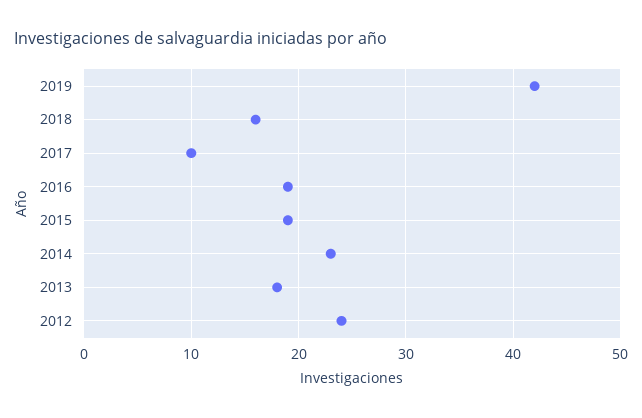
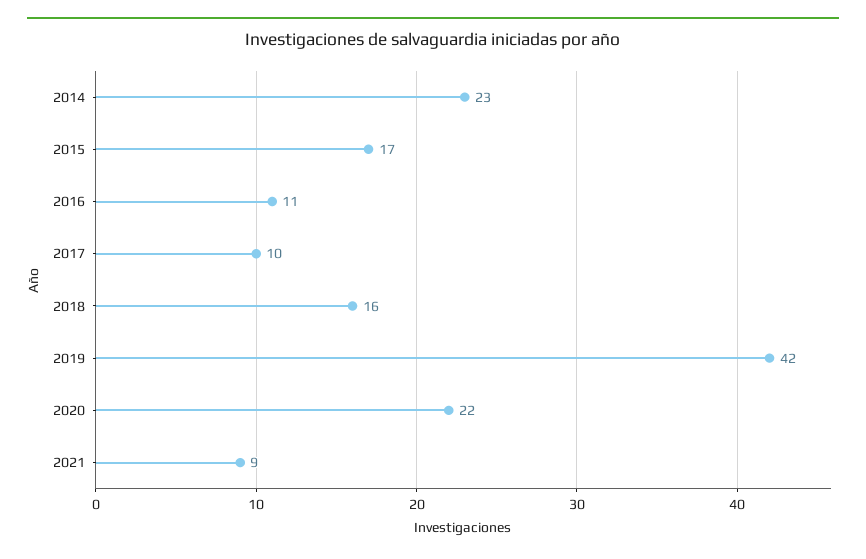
2016: 19 -> 11
2015: 19 -> 17
2013: 18 -> none
2012: 24 -> none
2020: none -> 22
2021: none -> 9

